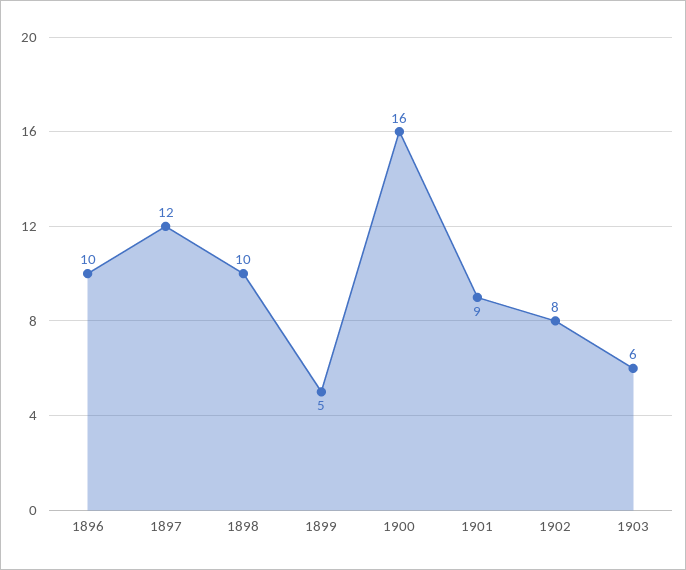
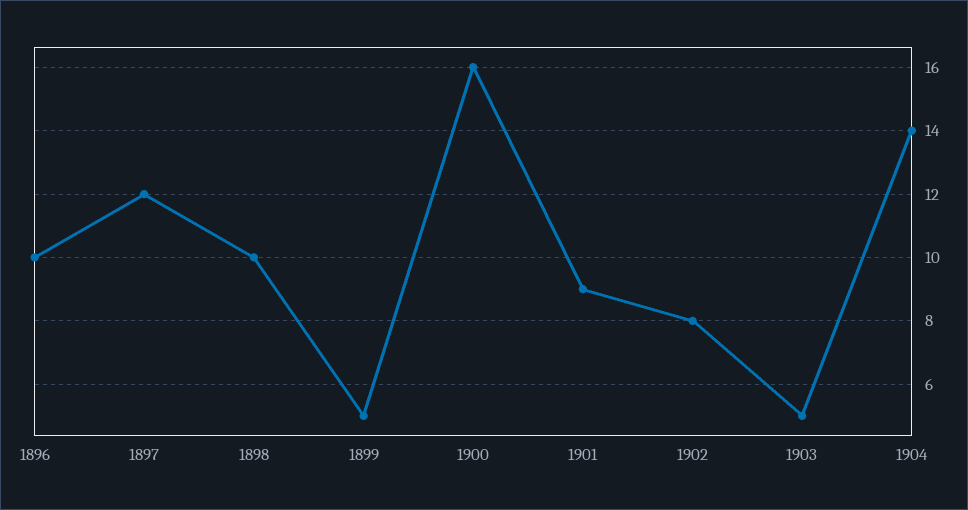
1903: 6 -> 5
1904: none -> 14

